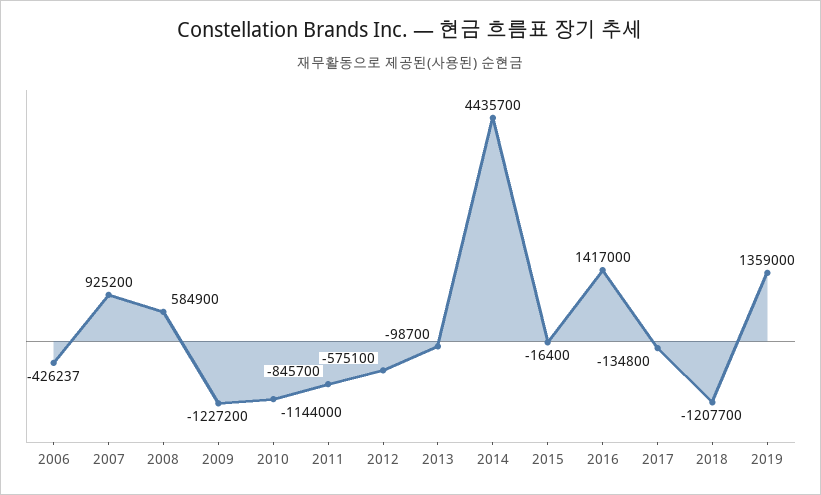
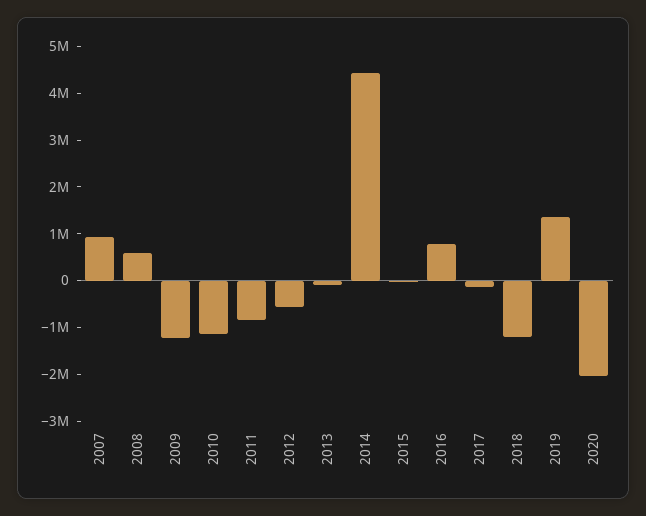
2006: -426237 -> none
2016: 1417000 -> 800000
2020: none -> -2000000

